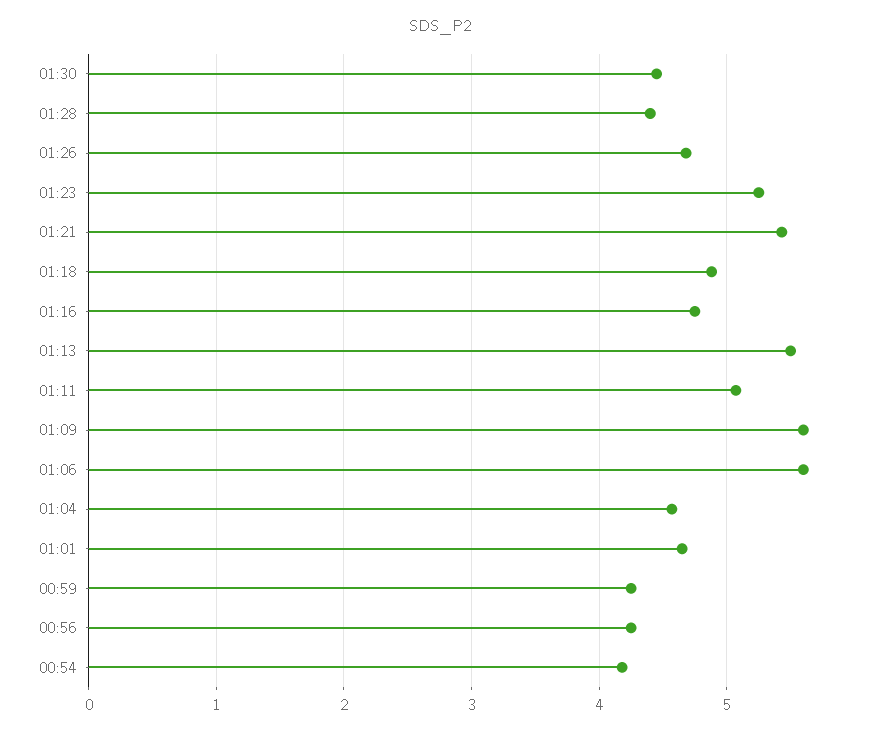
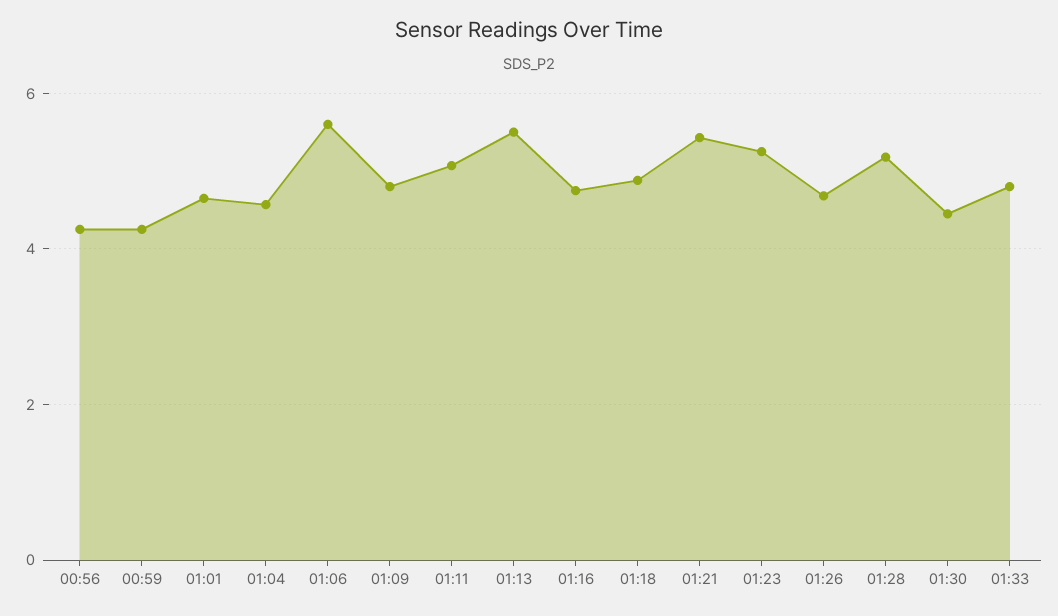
01:28: 4.4 -> 5.2
01:09: 5.6 -> 4.8
00:54: 4.2 -> none
01:33: none -> 4.8

